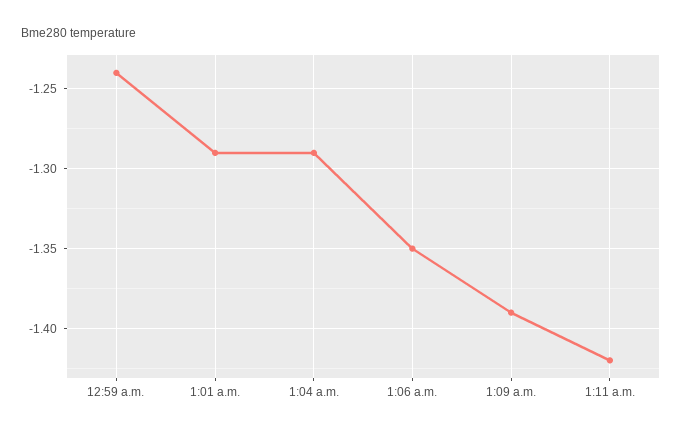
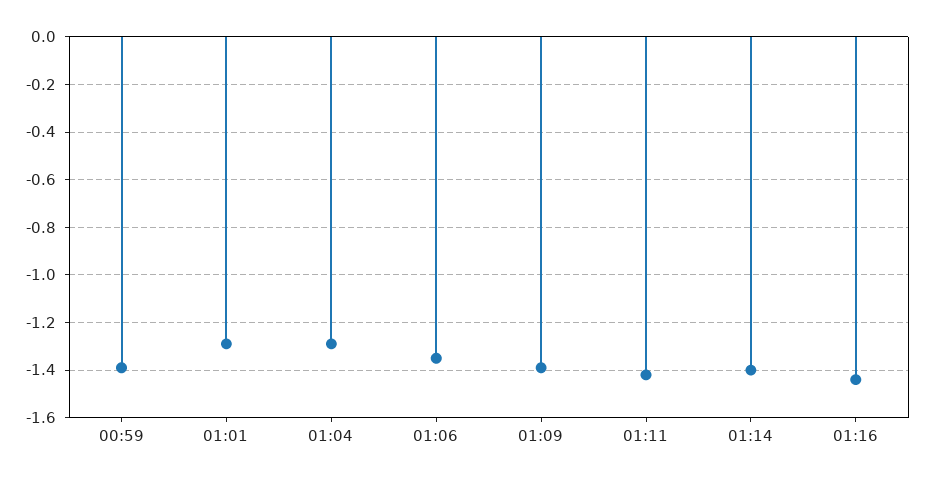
12:59 a.m.: -1.24 -> -1.4
01:14: none -> -1.4
01:16: none -> -1.45

